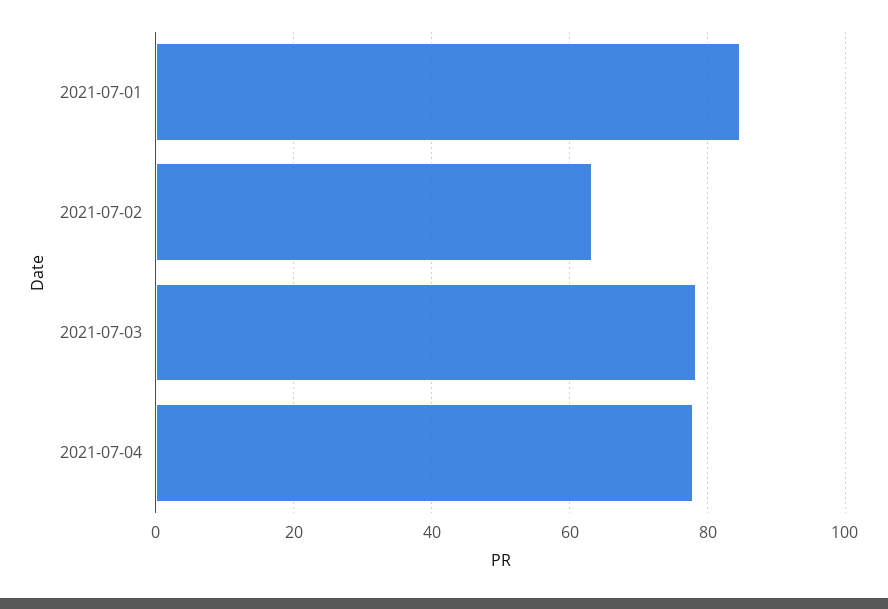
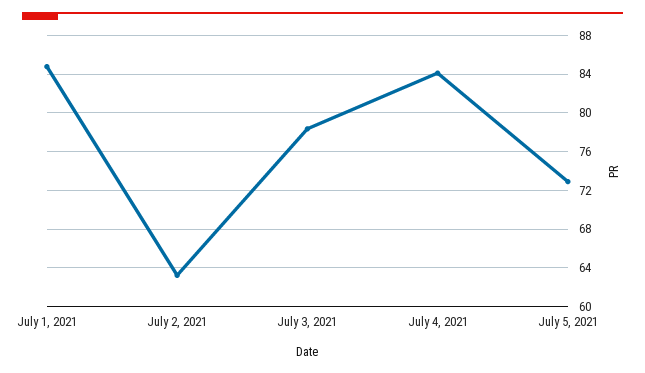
2021-07-04: 78 -> 84
July 5, 2021: none -> 73

